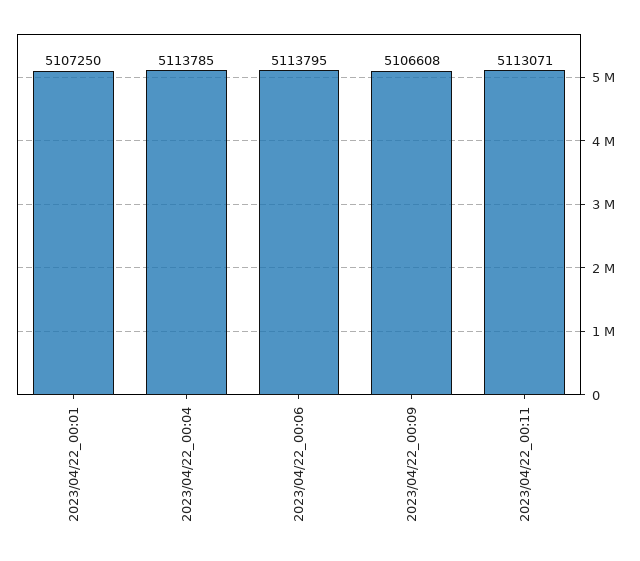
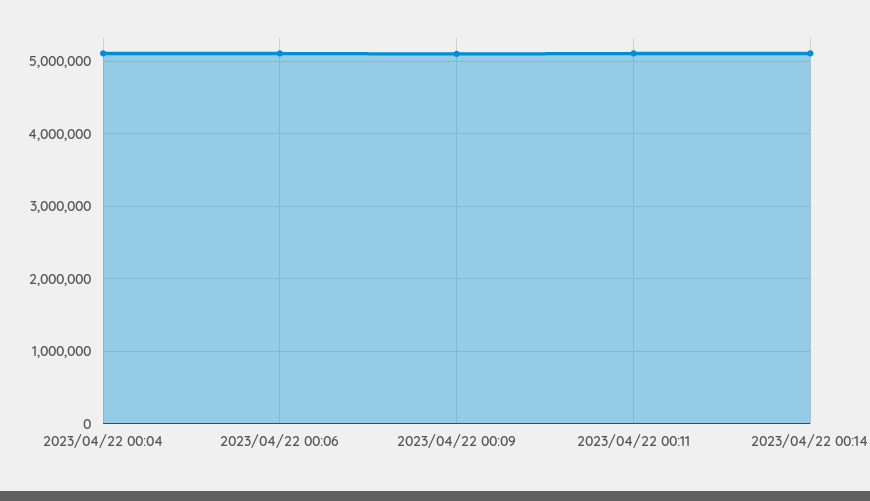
2023/04/22_00:01: 5107250 -> none
2023/04/22 00:14: none -> 5100000

